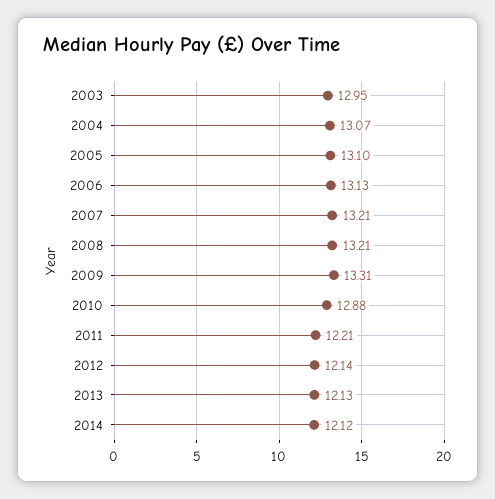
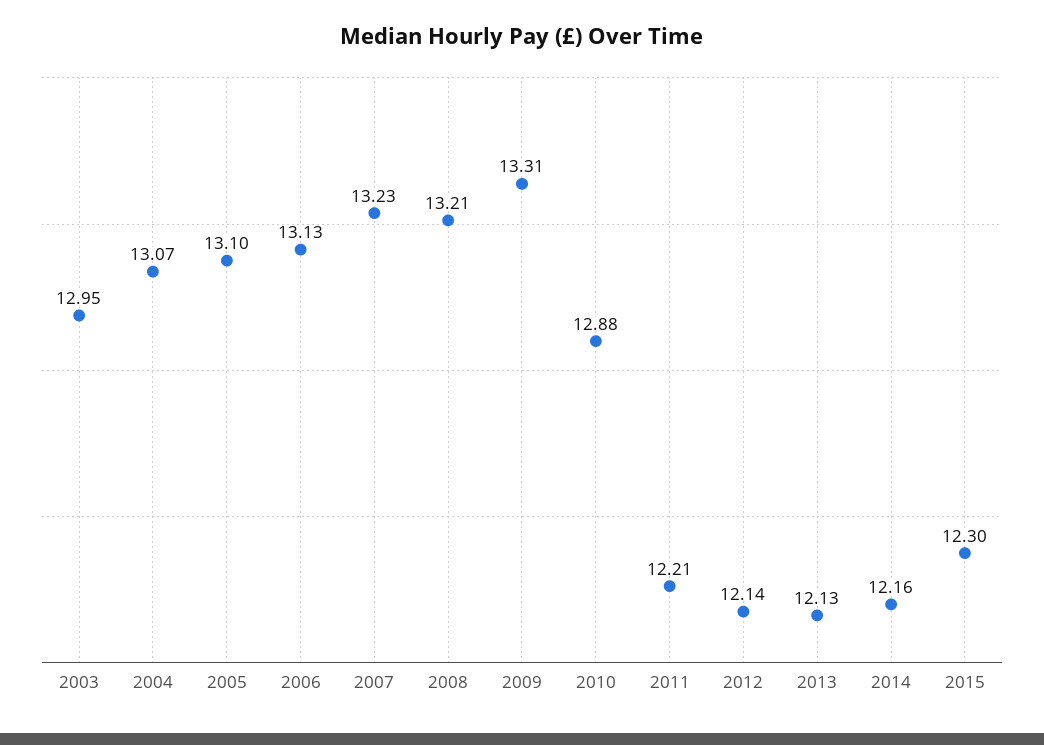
2007: 13.21 -> 13.23
2014: 12.12 -> 12.16
2015: none -> 12.3

